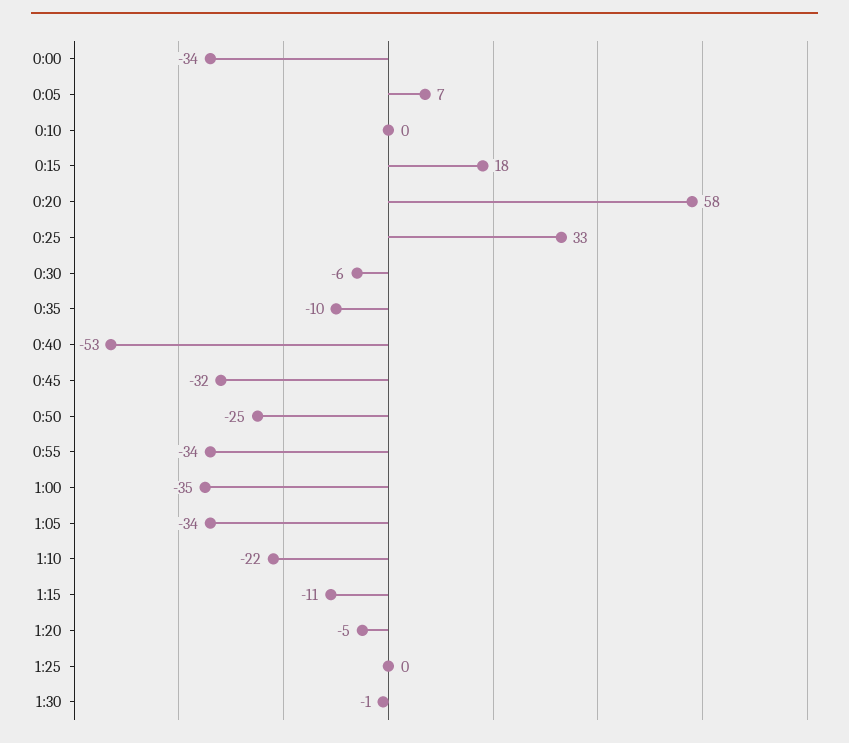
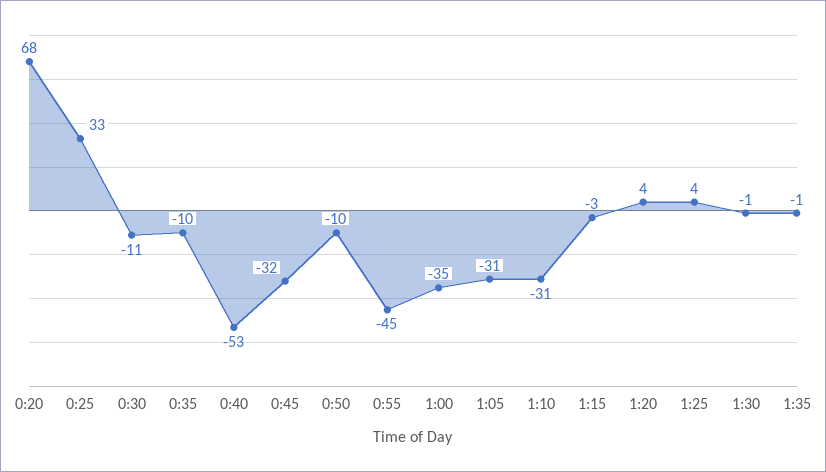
0:00: -34 -> none
0:05: 7 -> none
0:10: 0 -> none
0:15: 18 -> none
0:20: 58 -> 68
0:30: -6 -> -11
0:50: -25 -> -10
0:55: -34 -> -45
1:05: -34 -> -31
1:10: -22 -> -31
1:15: -11 -> -3
1:20: -5 -> 4
1:25: 0 -> 4
1:35: none -> -1

